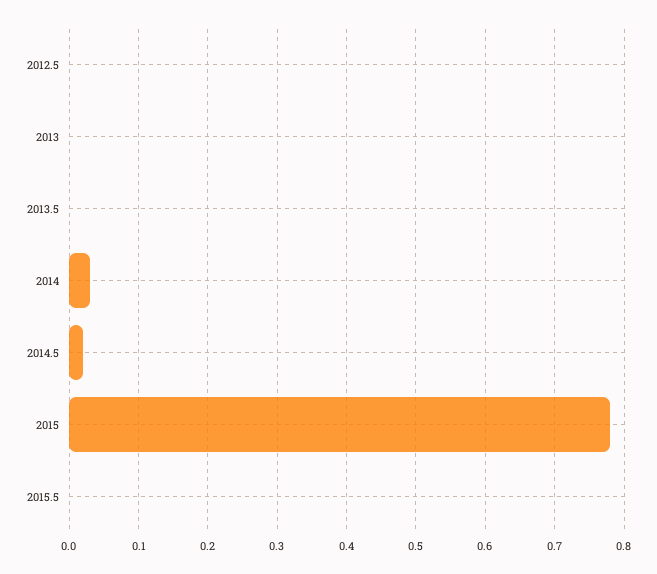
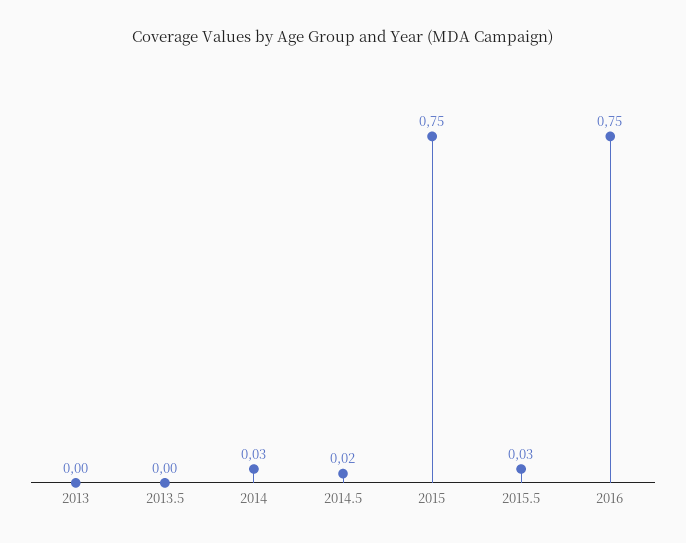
2012.5: 0 -> none
2015: 0.78 -> 0.75
2015.5: 0 -> 0.03
2016: none -> 0.75

